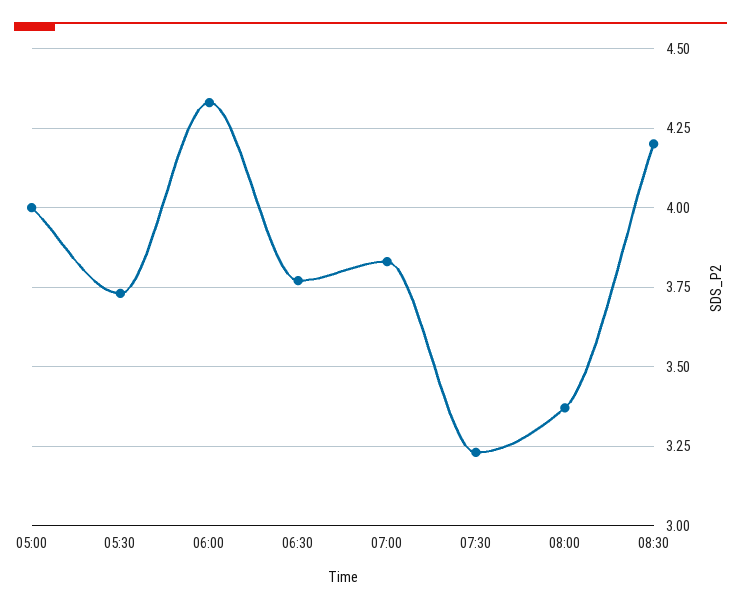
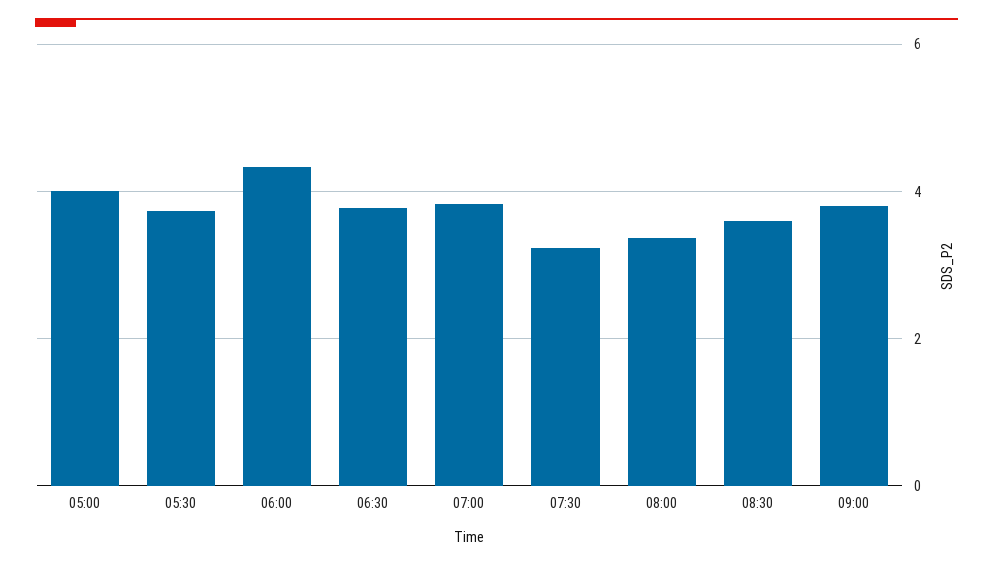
08:30: 4.2 -> 3.6
09:00: none -> 3.8

